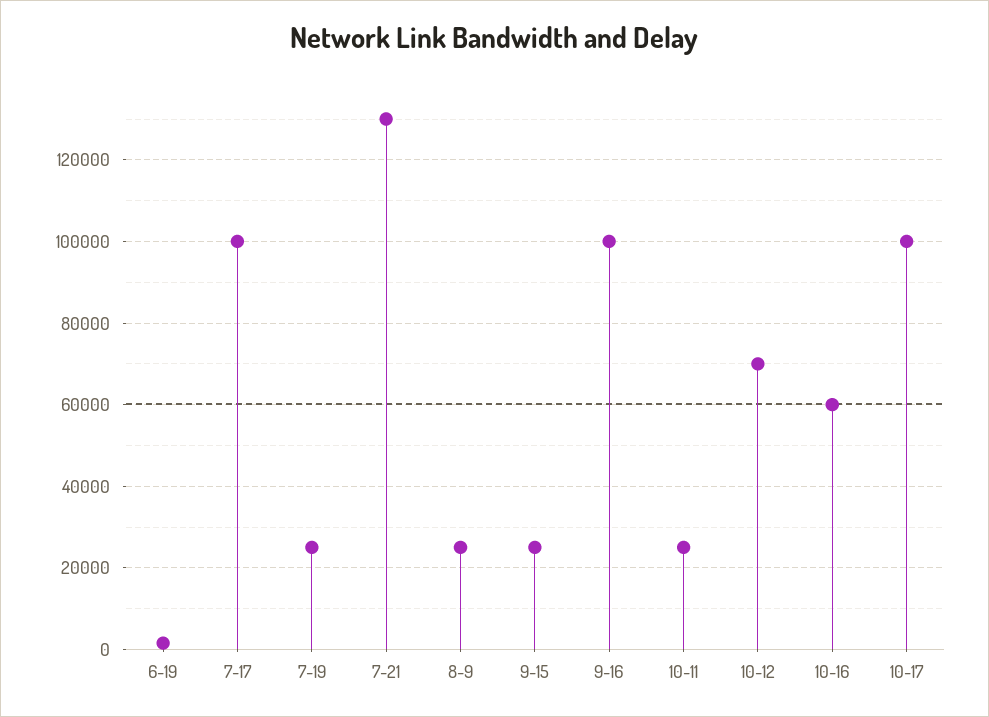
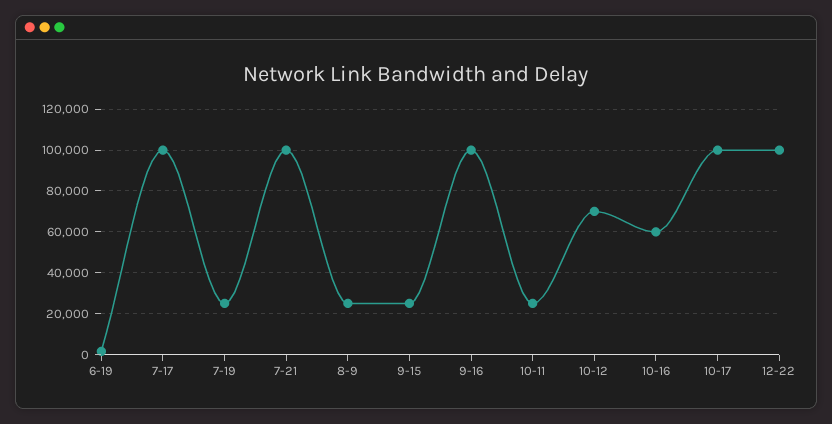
7-21: 130000 -> 100000
12-22: none -> 100000

